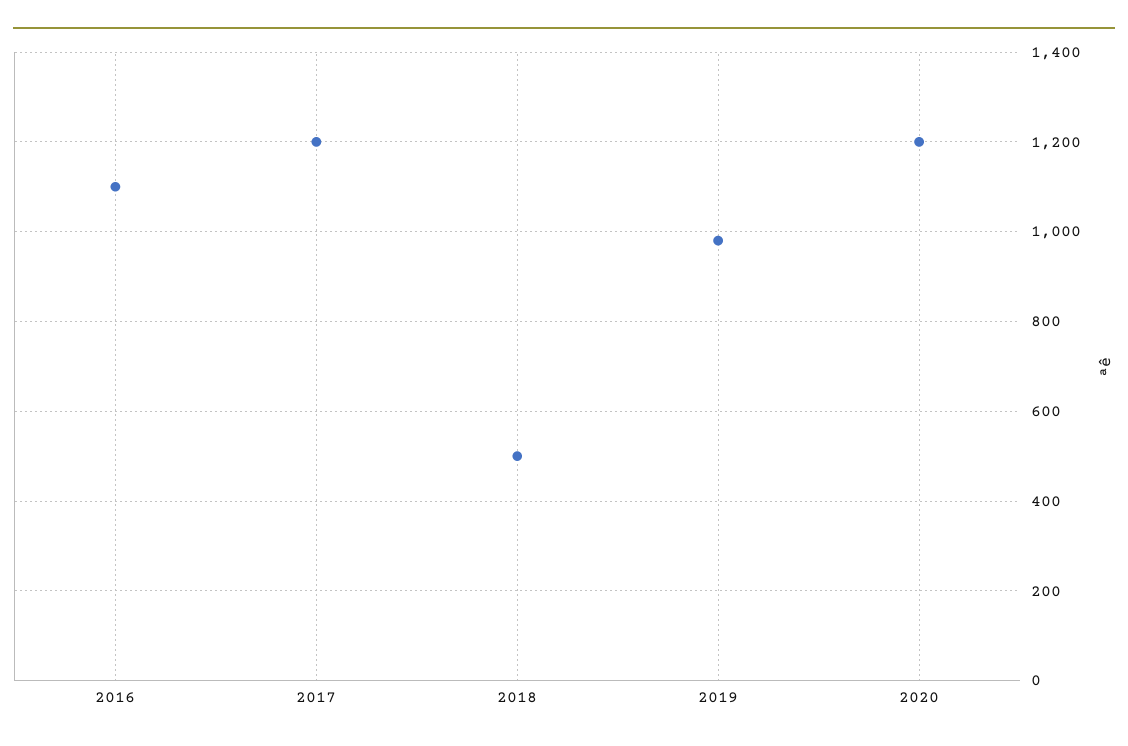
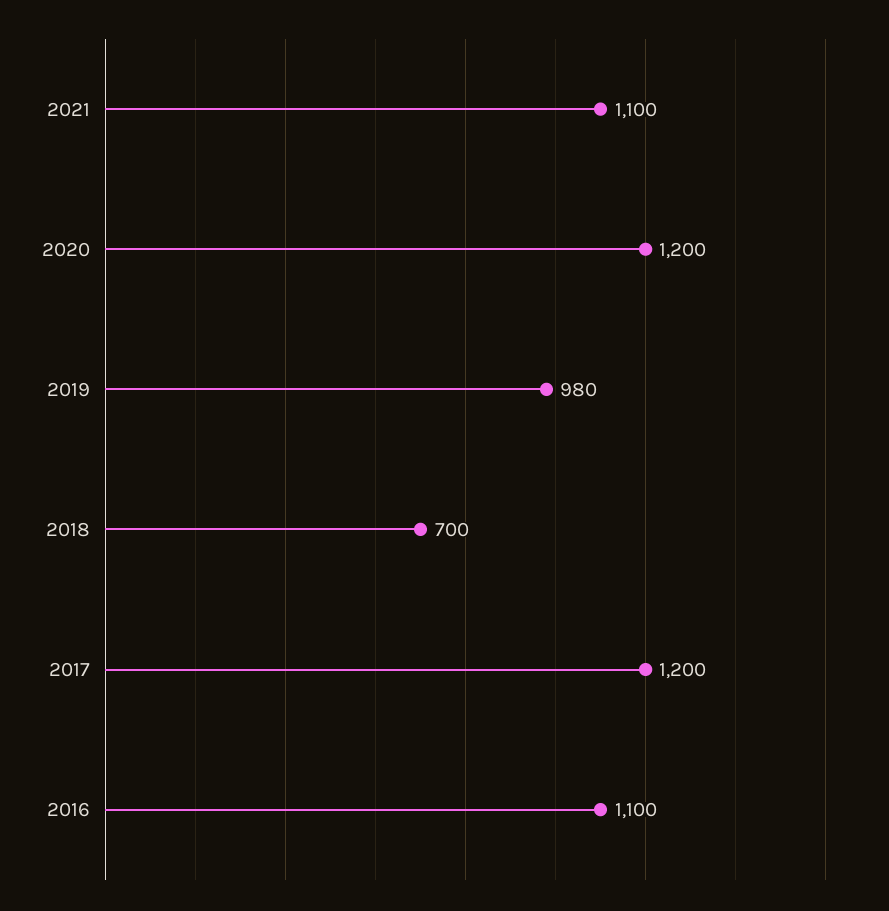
2018: 500 -> 700
2021: none -> 1100

